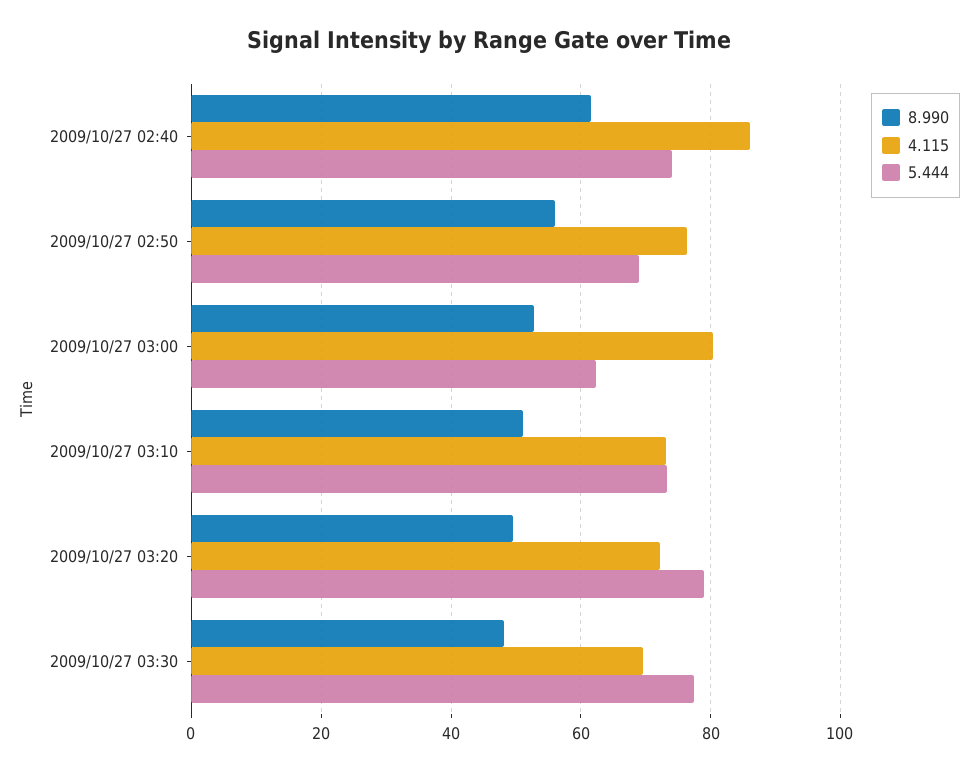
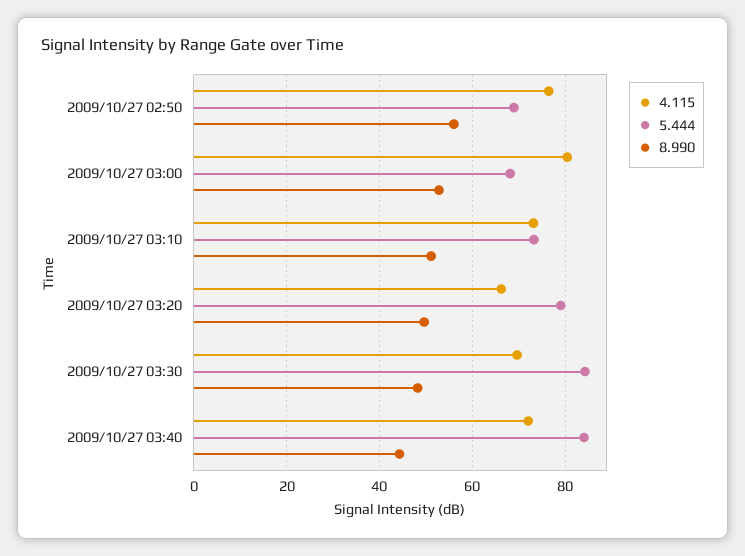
8.990, 2009/10/27 02:40: 62 -> none
4.115, 2009/10/27 02:40: 86 -> none
5.444, 2009/10/27 02:40: 74 -> none
5.444, 2009/10/27 03:00: 62 -> 68
4.115, 2009/10/27 03:20: 72 -> 66
5.444, 2009/10/27 03:30: 78 -> 84
4.115, 2009/10/27 03:40: none -> 72
5.444, 2009/10/27 03:40: none -> 84
8.990, 2009/10/27 03:40: none -> 44

